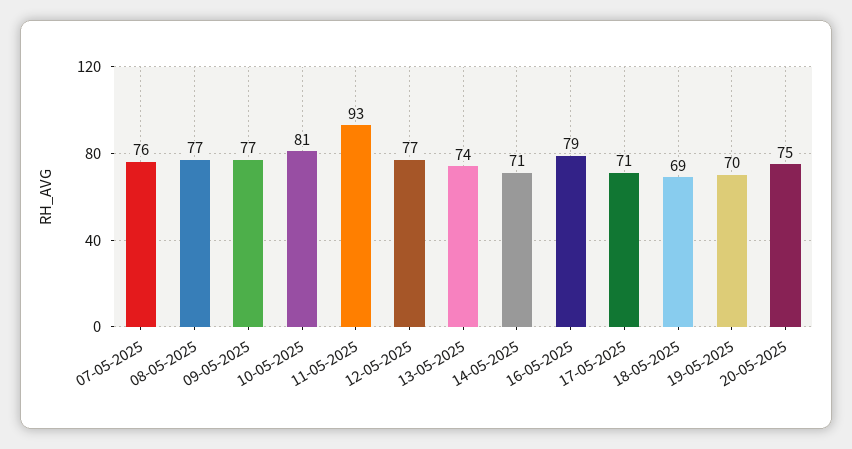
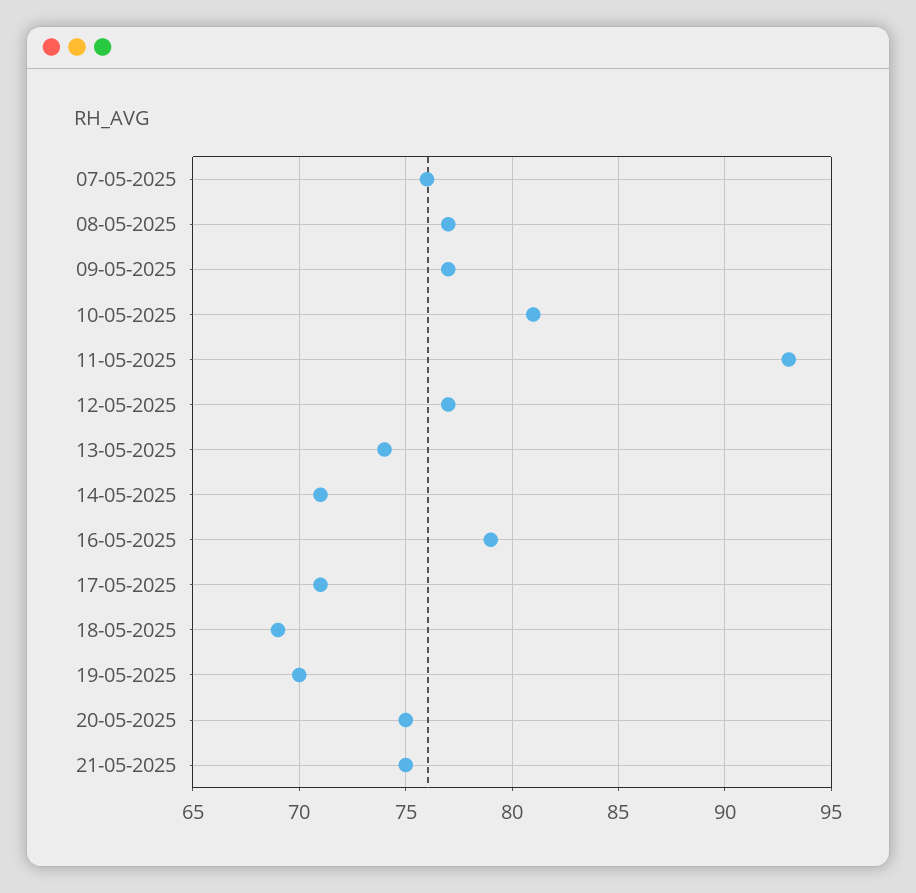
21-05-2025: none -> 75

